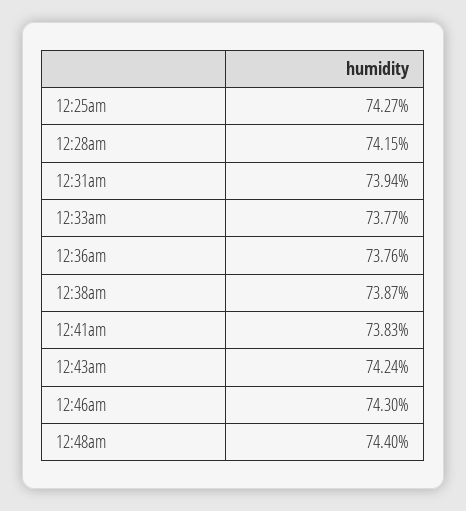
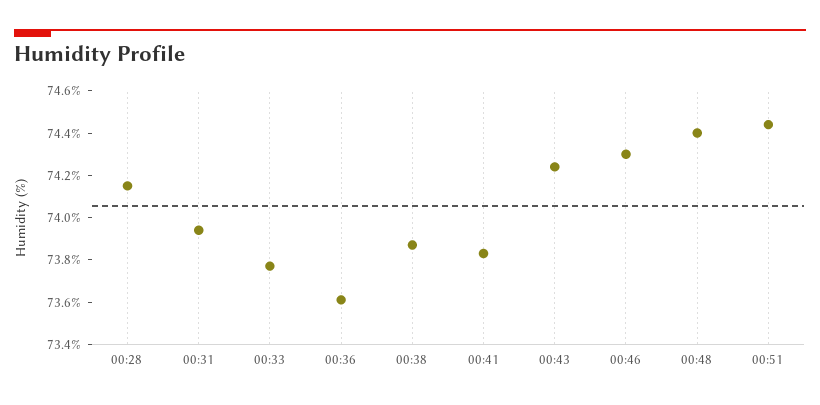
12:25am: 74.27 -> none
12:36am: 73.76 -> 73.6
00:51: none -> 74.45

